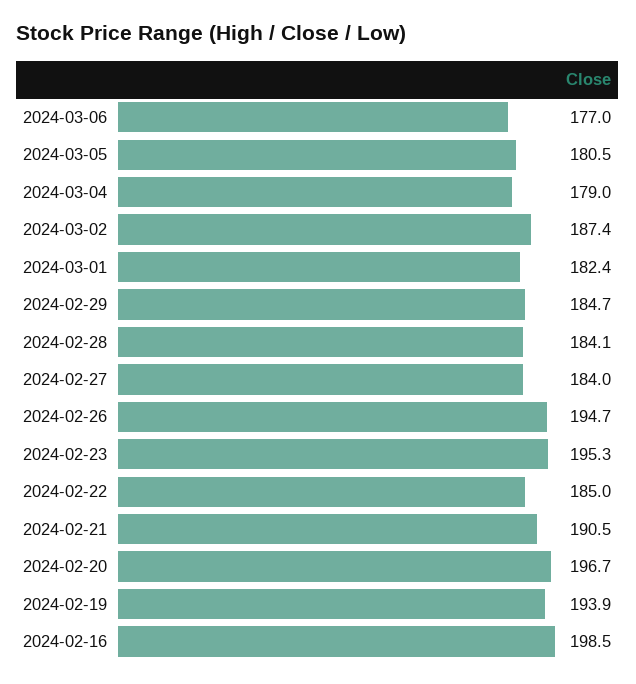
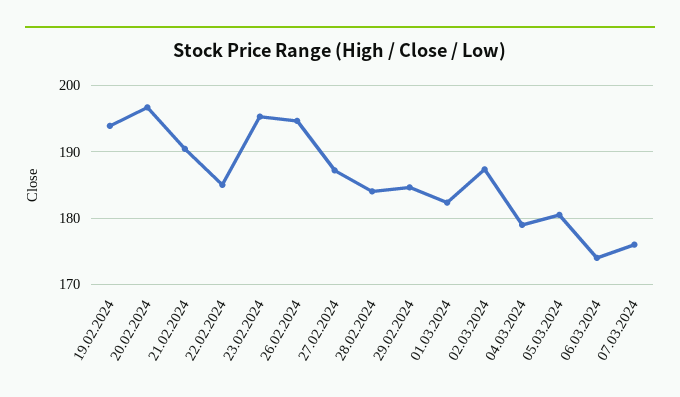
2024-03-06: 177 -> 174
2024-02-27: 184 -> 187
2024-02-16: 198.5 -> none
07.03.2024: none -> 176

